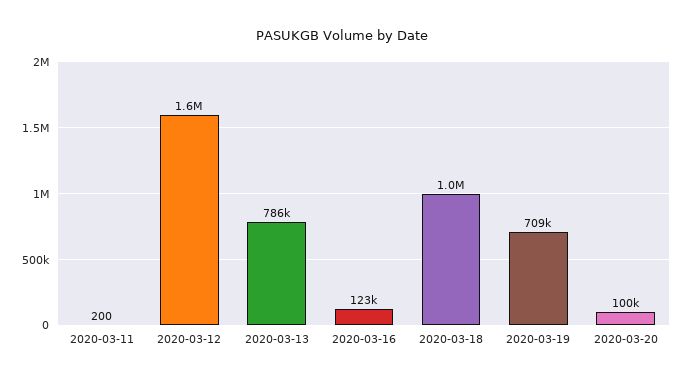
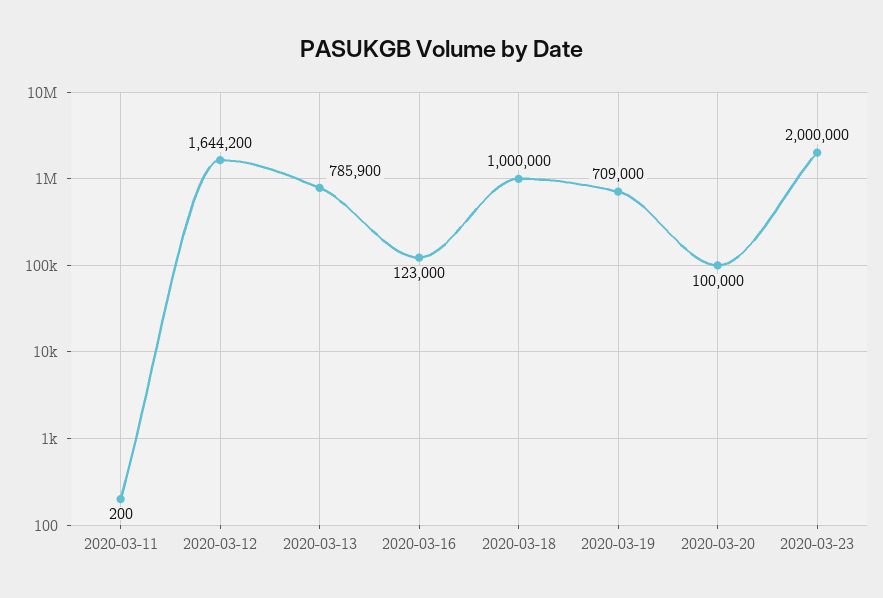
2020-03-23: none -> 2000000

